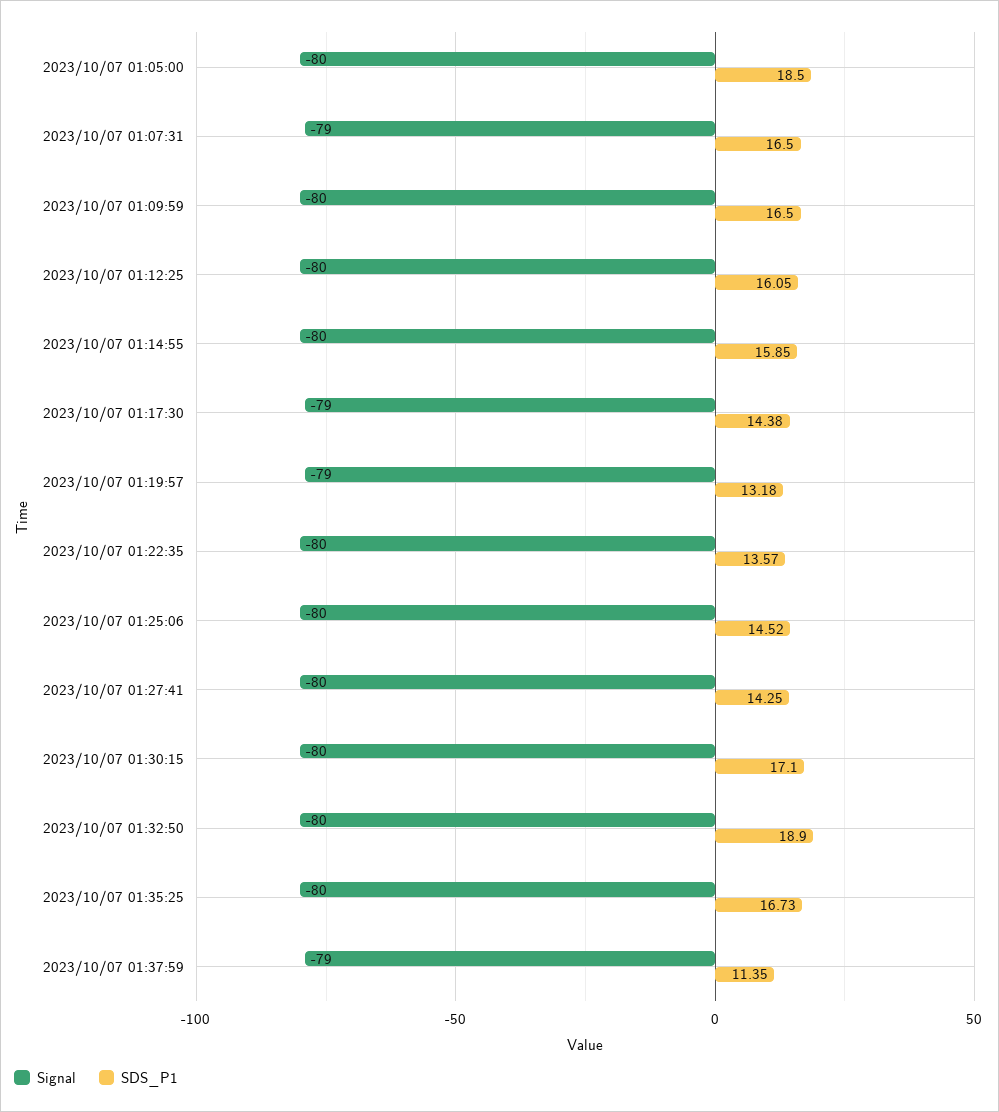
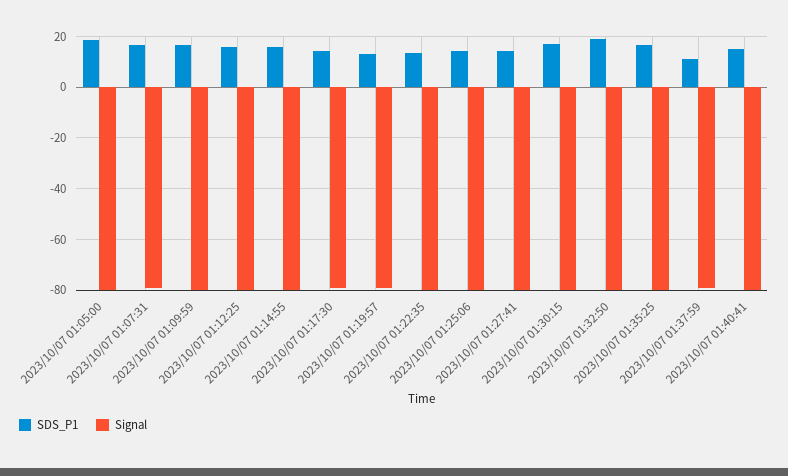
SDS_P1, 2023/10/07 01:40:41: none -> 15
Signal, 2023/10/07 01:40:41: none -> -80

